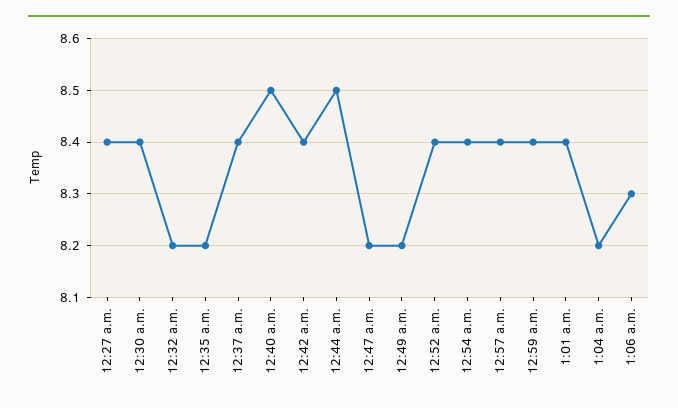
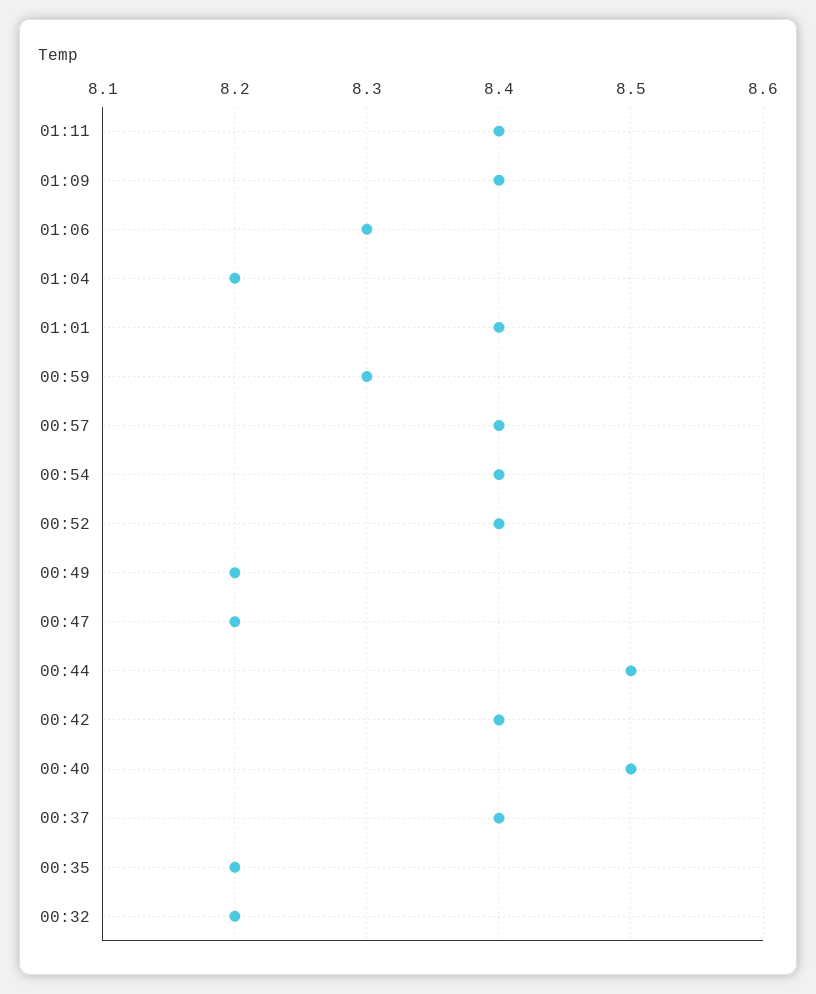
12:27 a.m.: 8.4 -> none
12:30 a.m.: 8.4 -> none
12:59 a.m.: 8.4 -> 8.3
01:11: none -> 8.4
01:09: none -> 8.4

